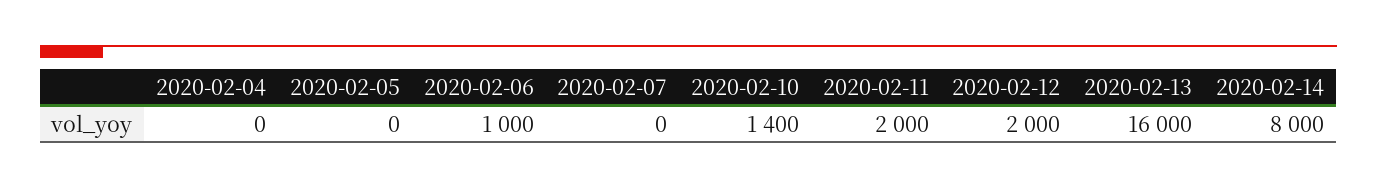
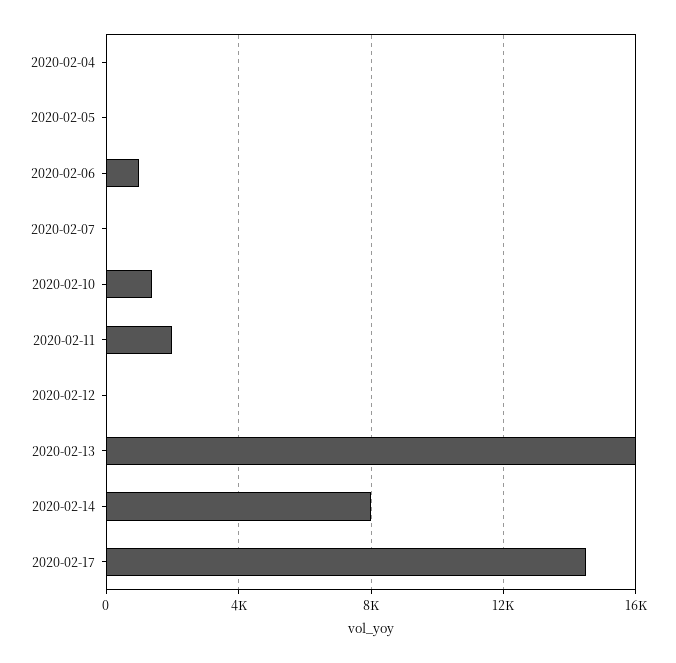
2020-02-12: 2000 -> 0
2020-02-17: none -> 14500

